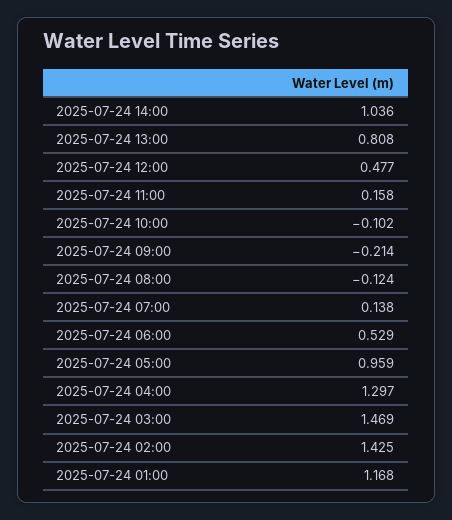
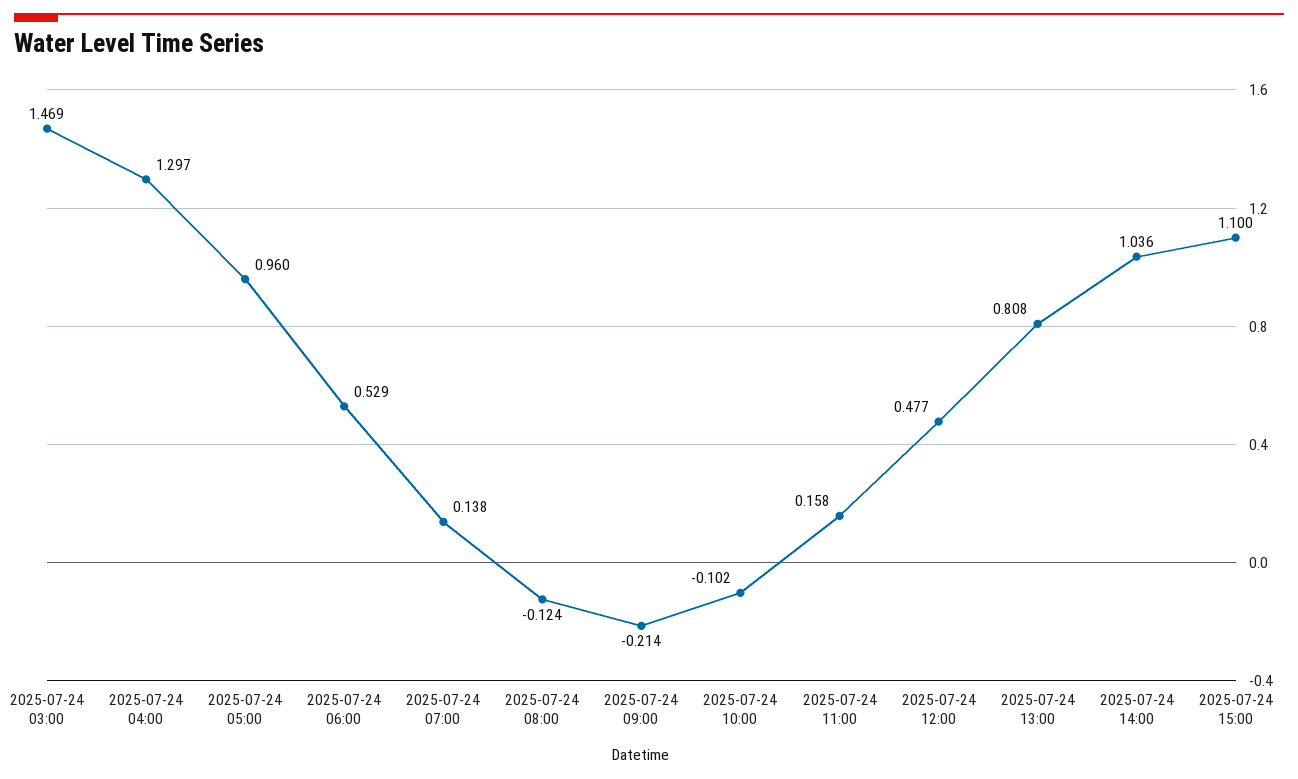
2025-07-24 05:00: 0.959 -> 0.96
2025-07-24 02:00: 1.425 -> none
2025-07-24 01:00: 1.168 -> none
2025-07-24 15:00: none -> 1.1

